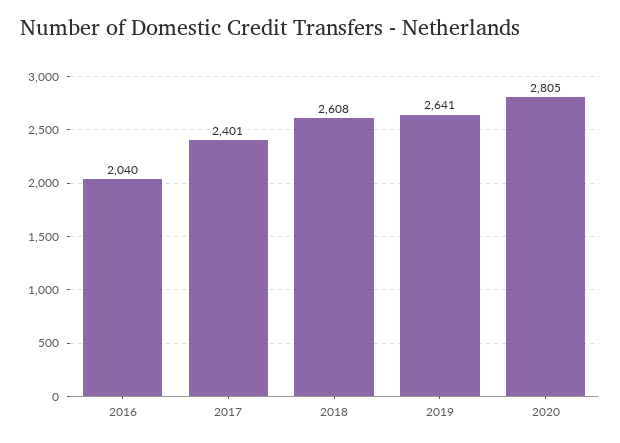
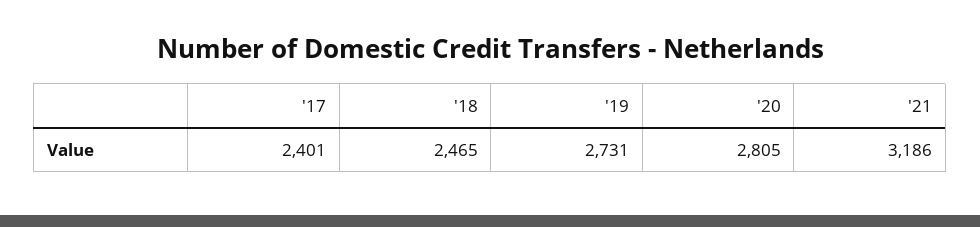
2016: 2040 -> none
2018: 2608 -> 2465
2019: 2641 -> 2731
'21: none -> 3186

